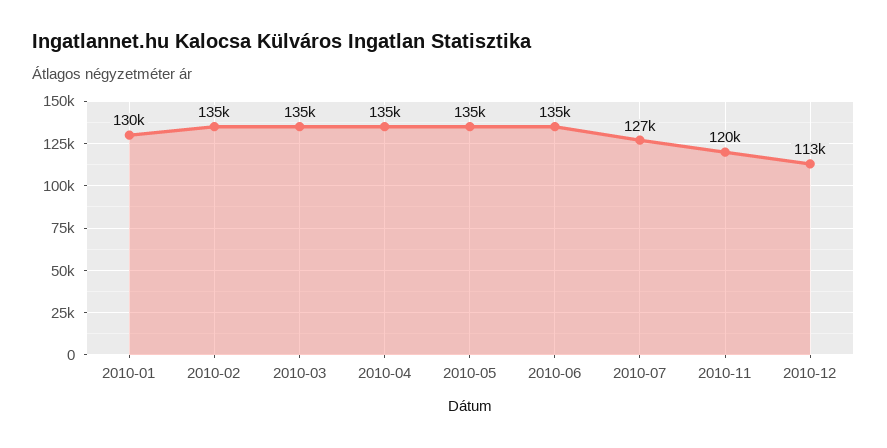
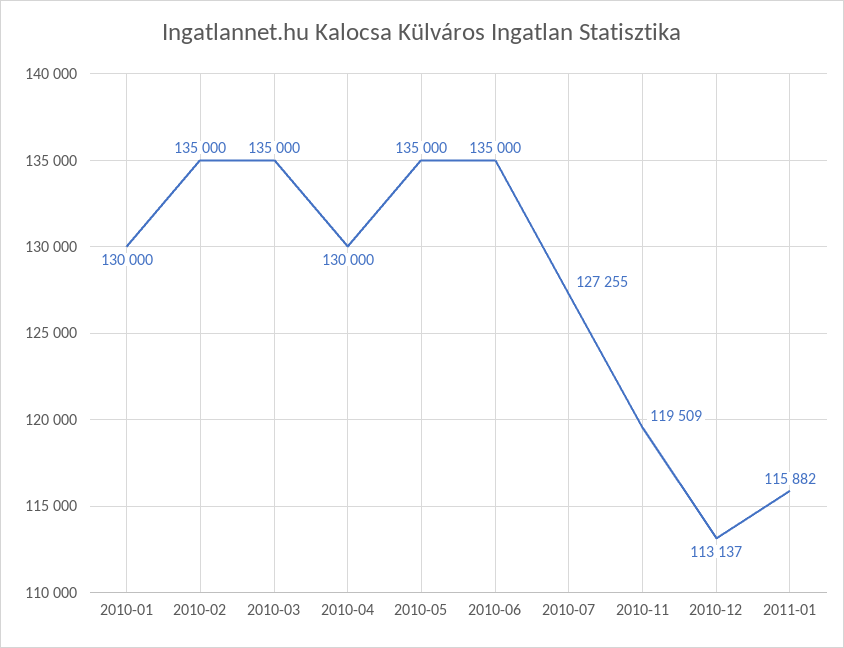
2010-04: 135000 -> 130000
2011-01: none -> 115882

